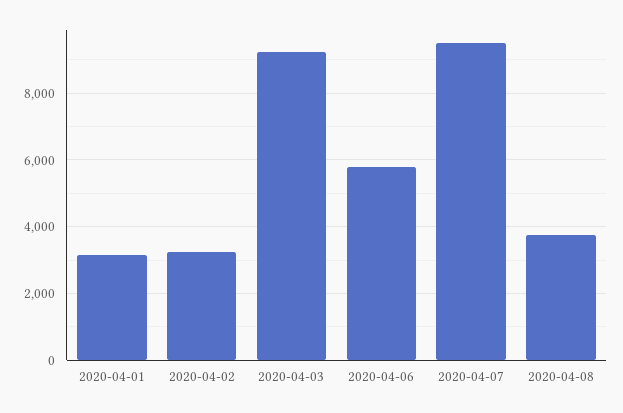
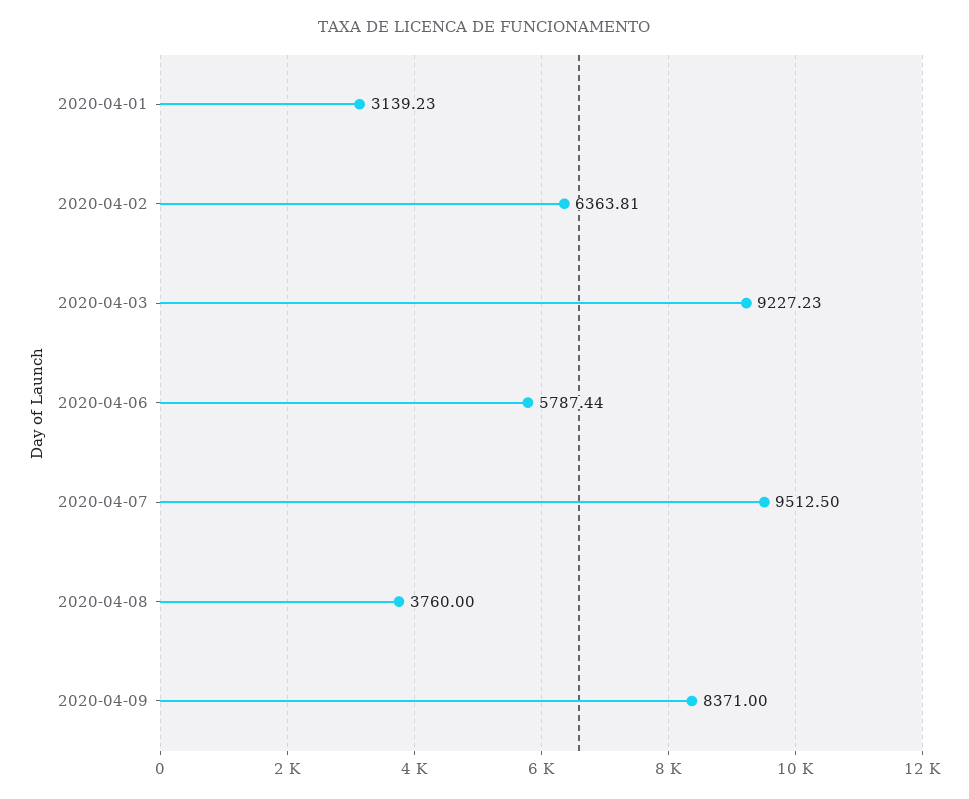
2020-04-02: 3200 -> 6363.81
2020-04-09: none -> 8371

